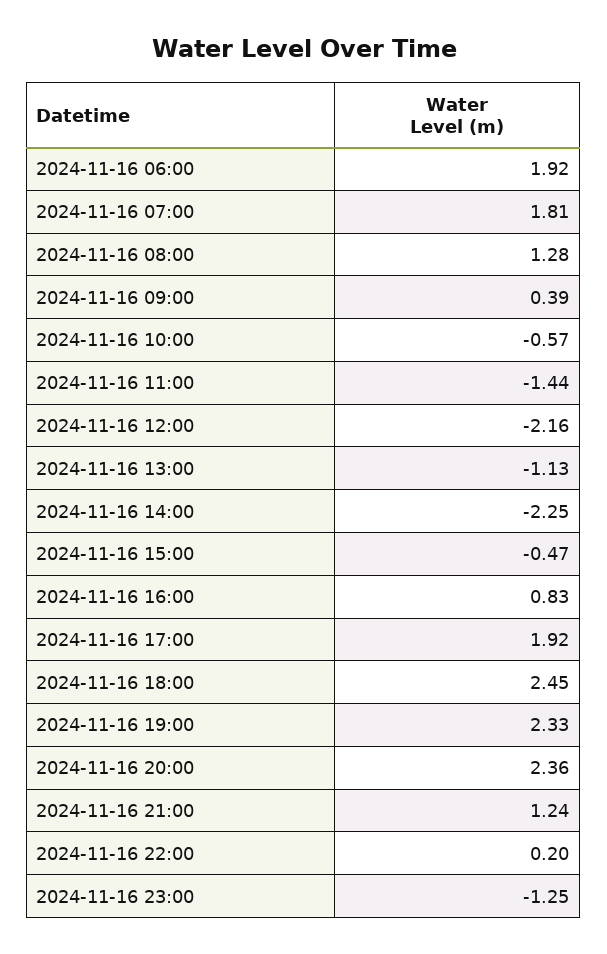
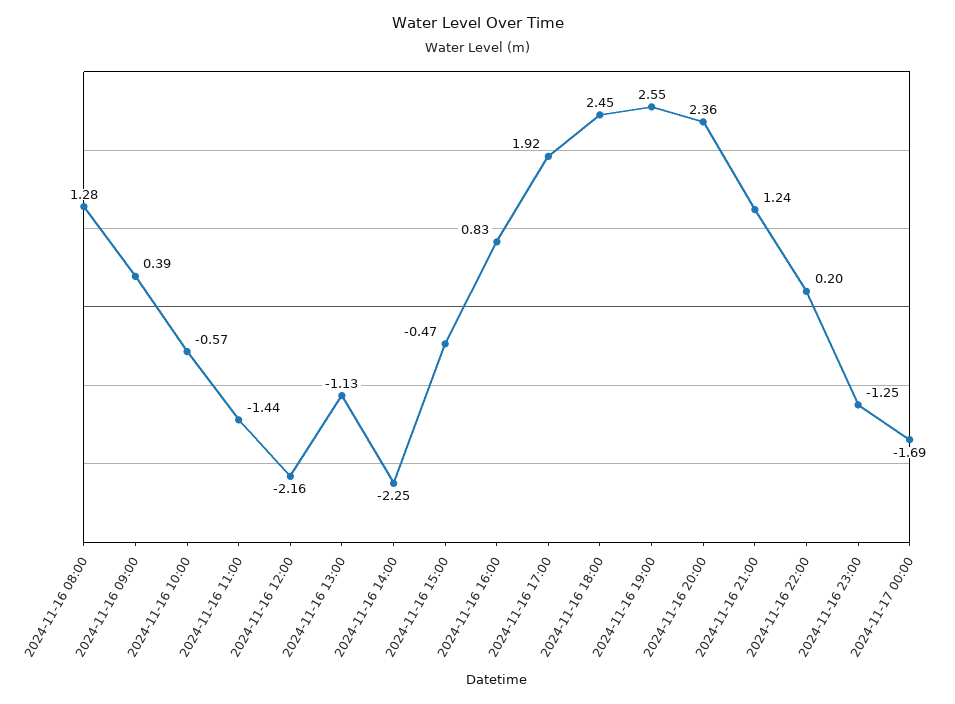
2024-11-16 06:00: 1.92 -> none
2024-11-16 07:00: 1.81 -> none
2024-11-16 19:00: 2.33 -> 2.55
2024-11-17 00:00: none -> -1.69

